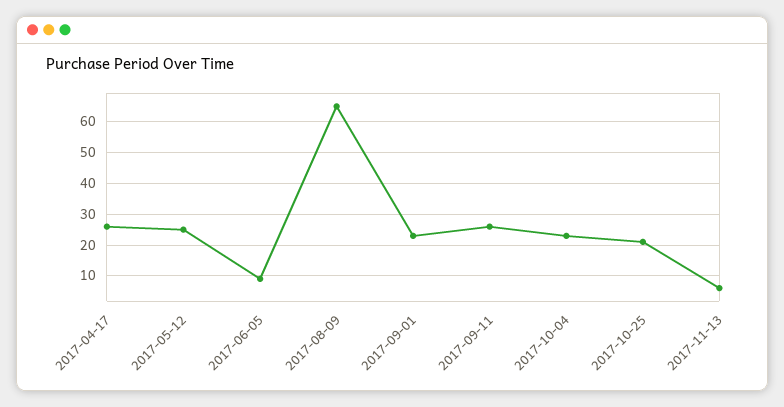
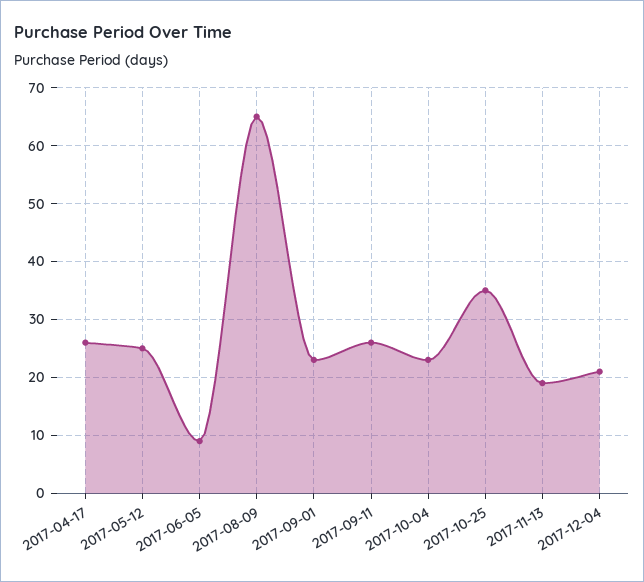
2017-10-25: 20 -> 35
2017-11-13: 5 -> 20
2017-12-04: none -> 20

